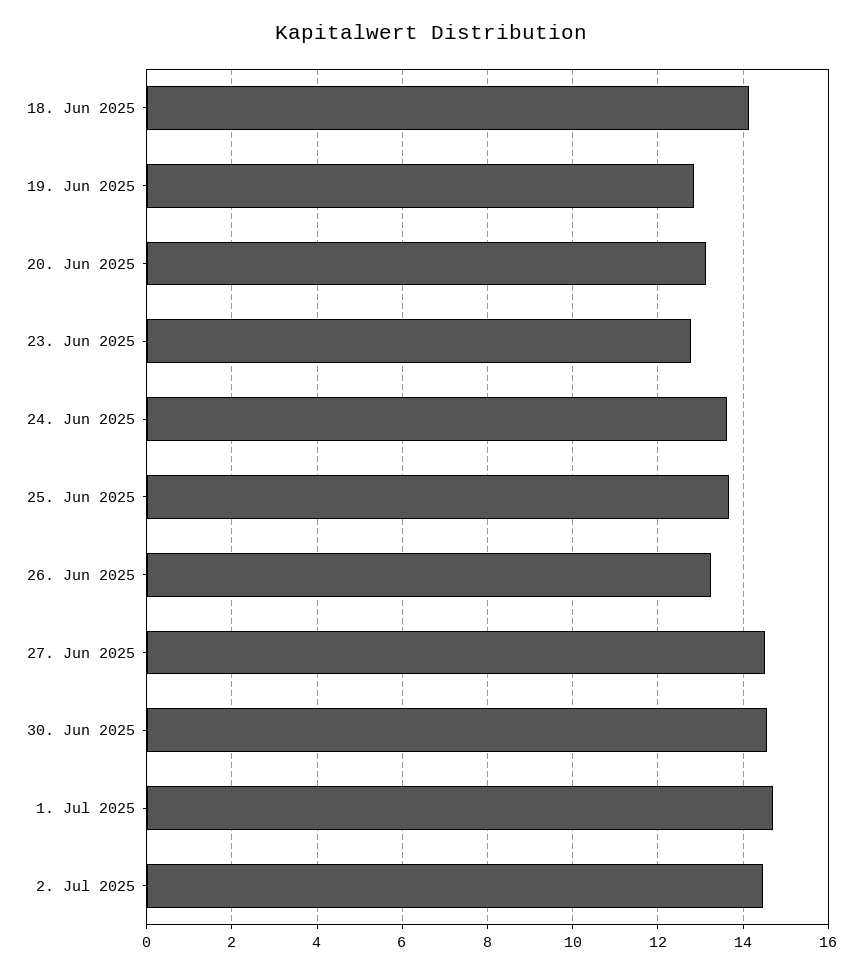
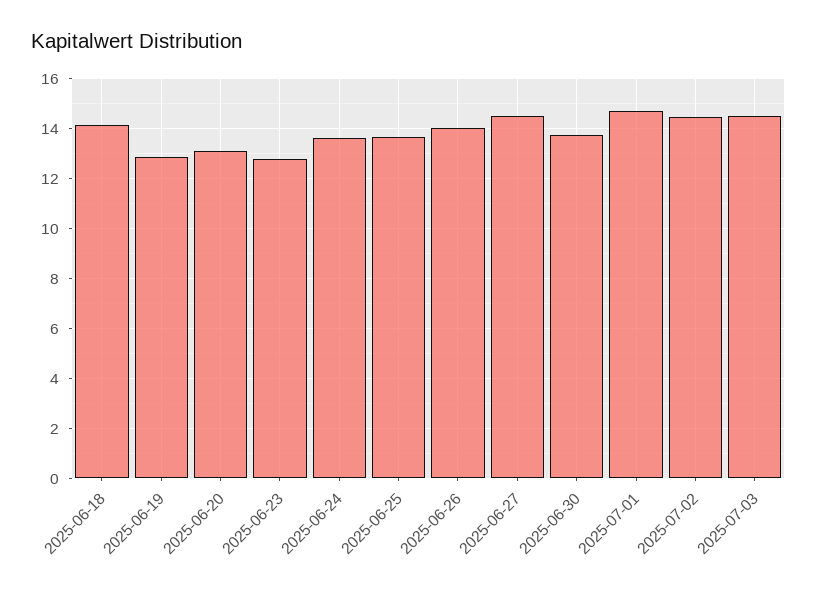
26. Jun 2025: 13.2 -> 14
30. Jun 2025: 14.6 -> 13.75
2025-07-03: none -> 14.5

